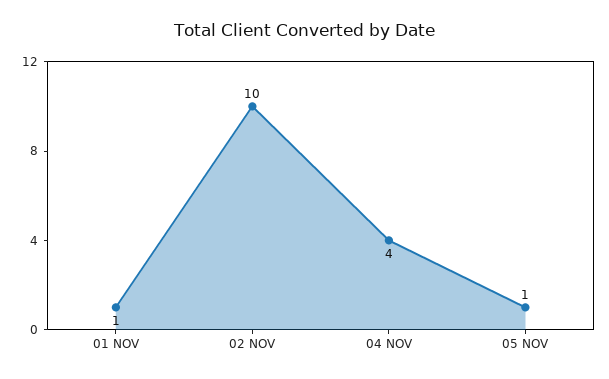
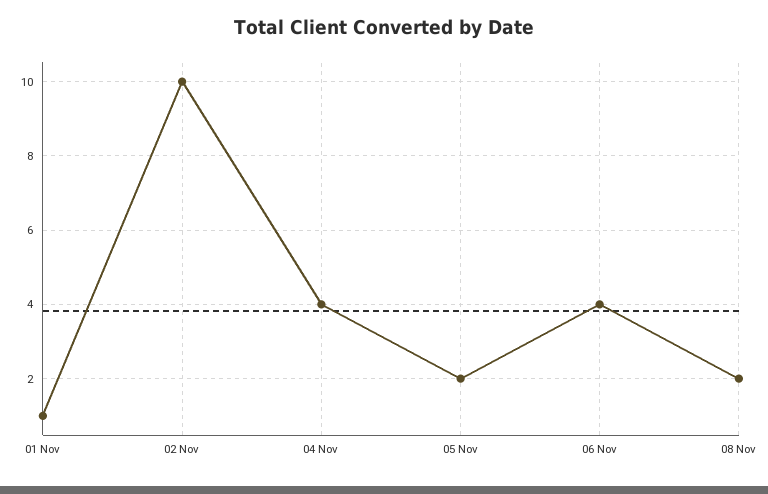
05 NOV: 1 -> 2
06 Nov: none -> 4
08 Nov: none -> 2

